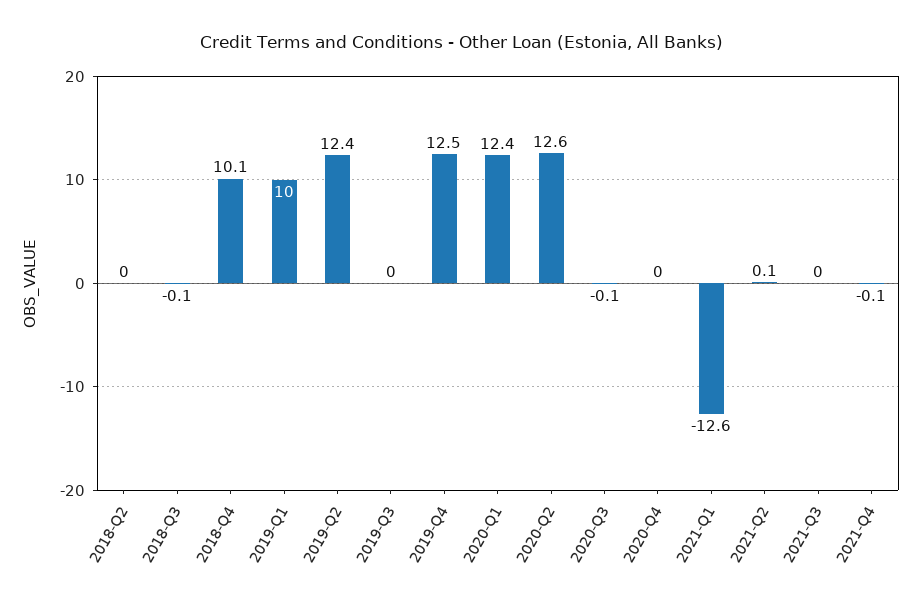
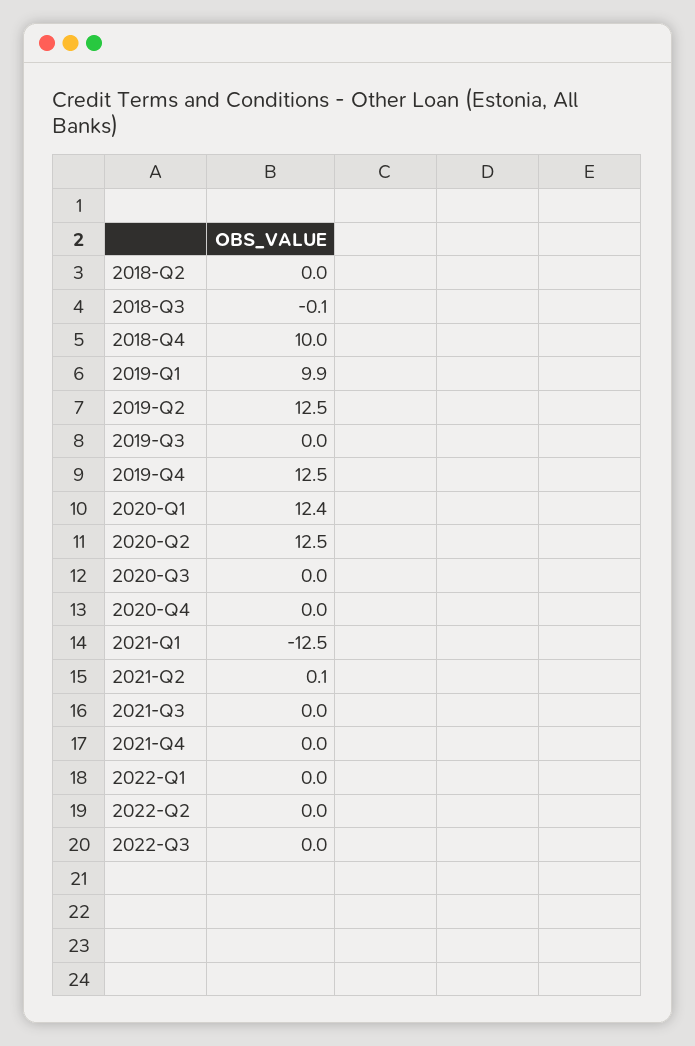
2018-Q4: 10.1 -> 10
2019-Q1: 10 -> 9.9
2019-Q2: 12.4 -> 12.5
2020-Q2: 12.6 -> 12.5
2020-Q3: -0.1 -> 0
2021-Q1: -12.6 -> -12.5
2021-Q4: -0.1 -> 0
2022-Q1: none -> 0
2022-Q2: none -> 0
2022-Q3: none -> 0

